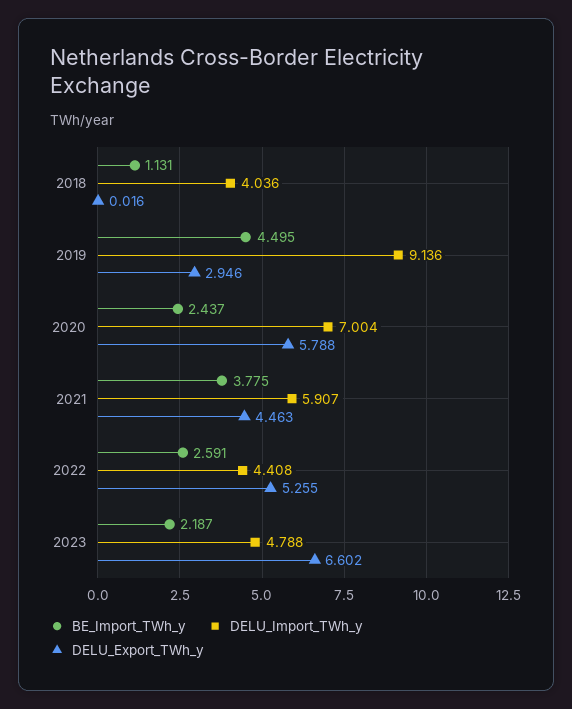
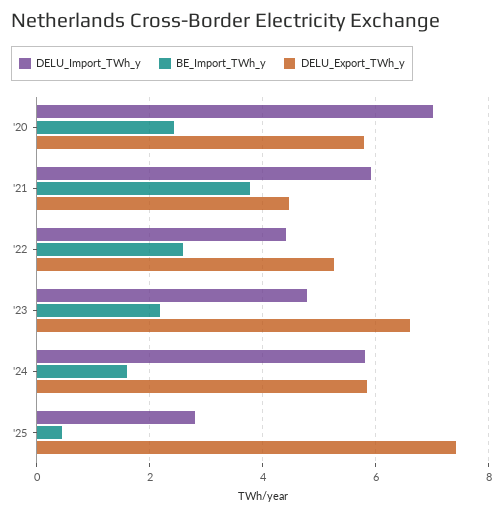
BE_Import_TWh_y, 2018: 1.131 -> none
DELU_Import_TWh_y, 2018: 4.036 -> none
DELU_Export_TWh_y, 2018: 0.016 -> none
BE_Import_TWh_y, 2019: 4.495 -> none
DELU_Import_TWh_y, 2019: 9.136 -> none
DELU_Export_TWh_y, 2019: 2.946 -> none
DELU_Import_TWh_y, '24: none -> 5.8
BE_Import_TWh_y, '24: none -> 1.6
DELU_Export_TWh_y, '24: none -> 5.8
DELU_Import_TWh_y, '25: none -> 2.8
BE_Import_TWh_y, '25: none -> 0.4
DELU_Export_TWh_y, '25: none -> 7.4

